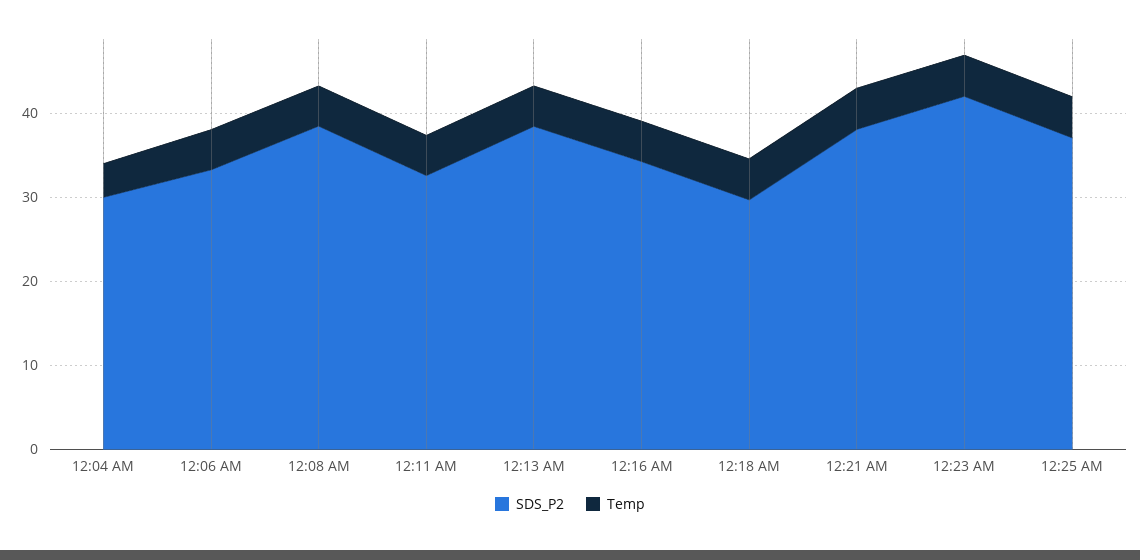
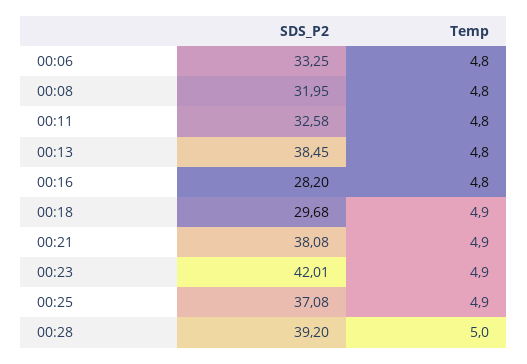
SDS_P2, 12:04 AM: 30 -> none
Temp, 12:04 AM: 4 -> none
SDS_P2, 12:08 AM: 38 -> 31.95
SDS_P2, 12:16 AM: 34 -> 28.2
SDS_P2, 00:28: none -> 39.2
Temp, 00:28: none -> 5

